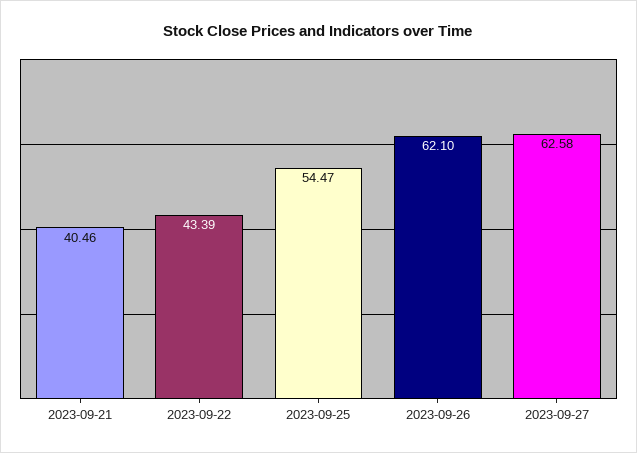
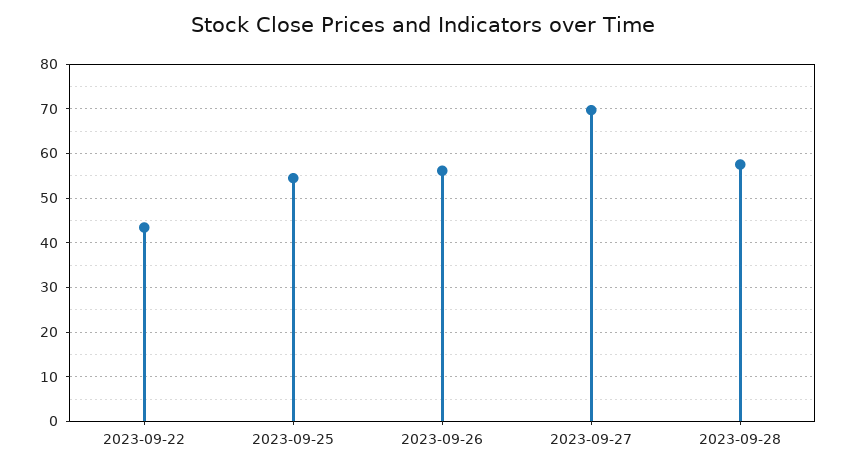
2023-09-21: 40.46 -> none
2023-09-26: 62.1 -> 56
2023-09-27: 62.58 -> 70
2023-09-28: none -> 58

